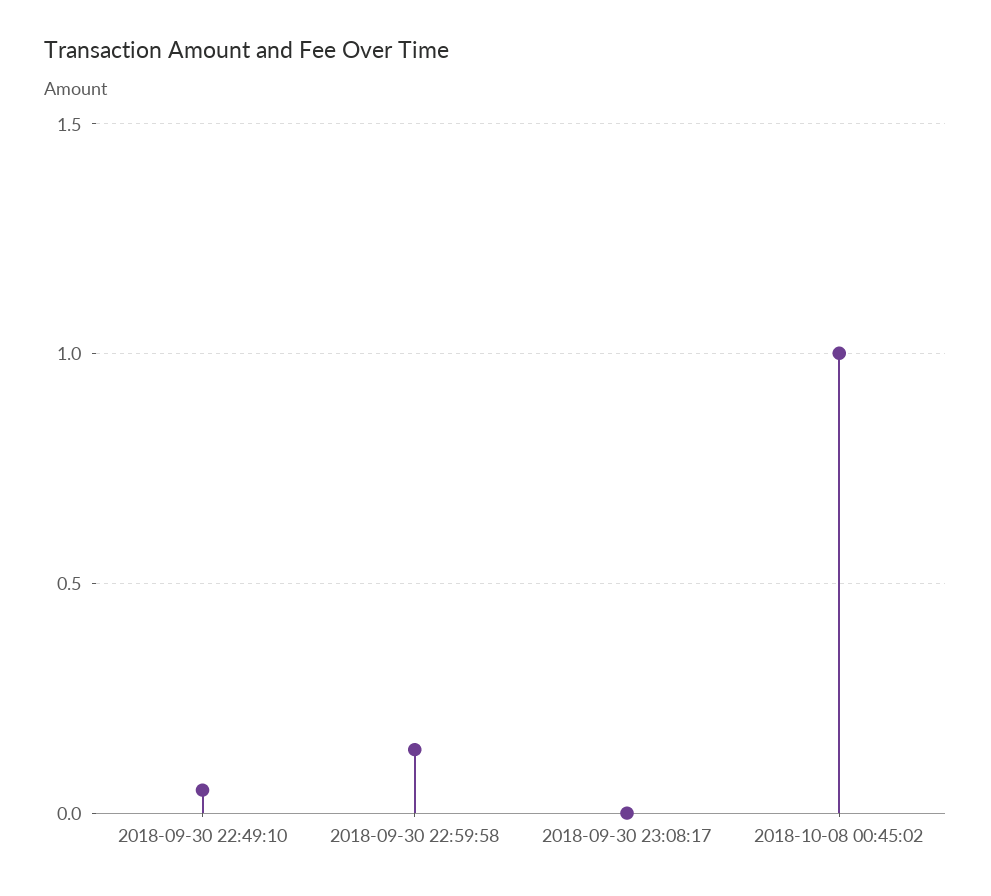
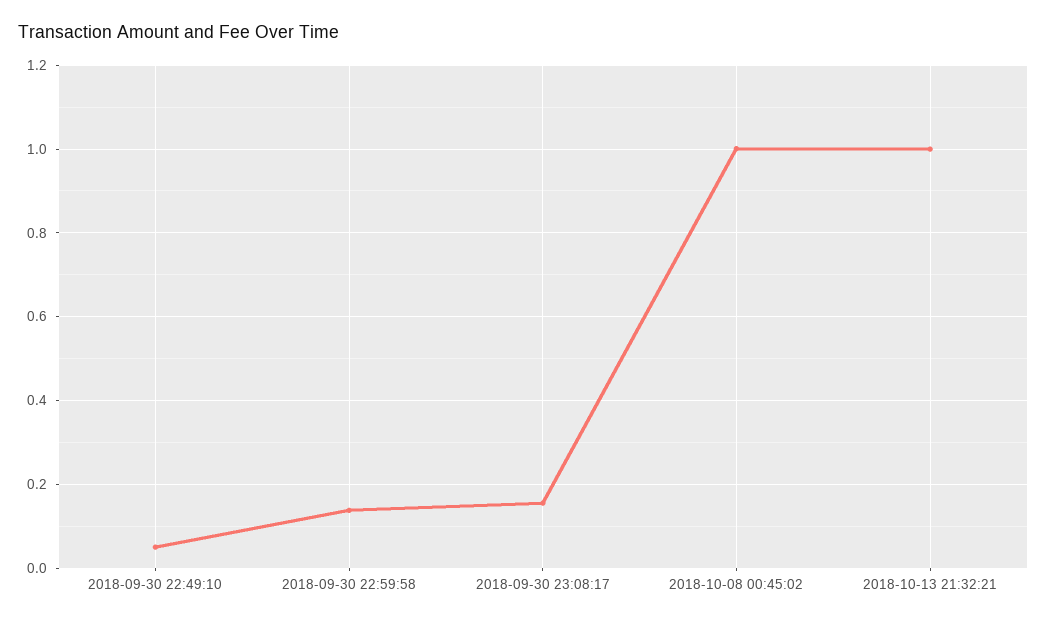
2018-09-30 23:08:17: 0 -> 0.16
2018-10-13 21:32:21: none -> 1

